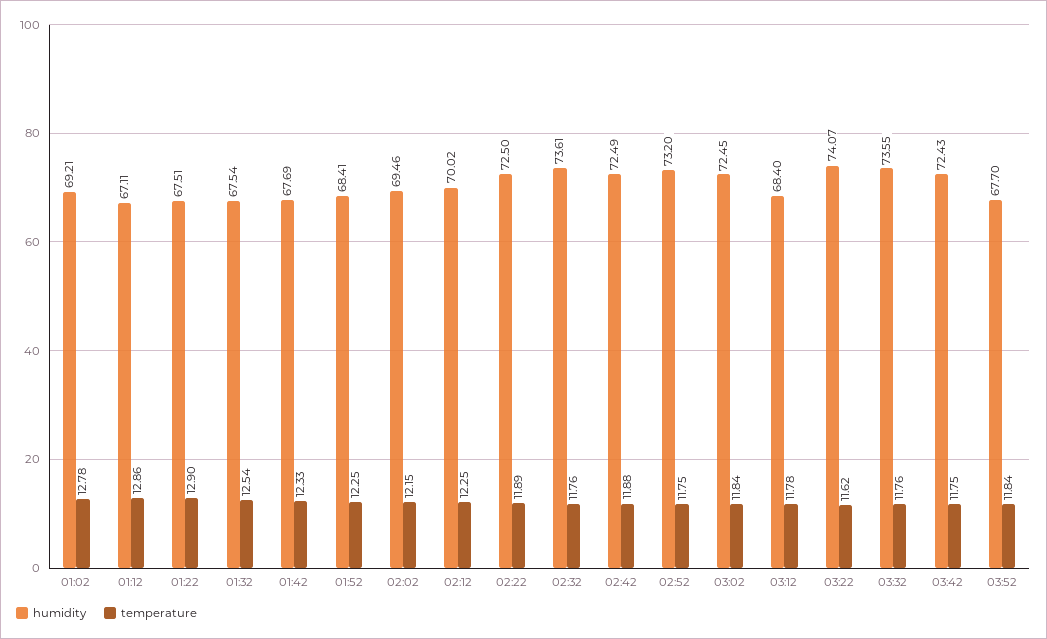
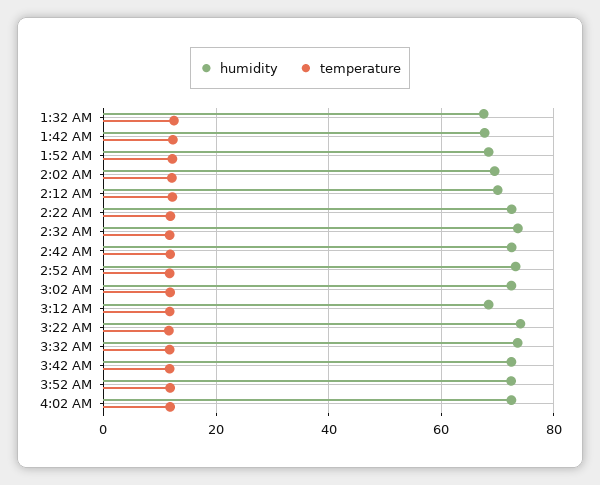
humidity, 01:02: 69.21 -> none
temperature, 01:02: 12.78 -> none
humidity, 01:12: 67.11 -> none
temperature, 01:12: 12.86 -> none
humidity, 01:22: 67.51 -> none
temperature, 01:22: 12.9 -> none
humidity, 03:52: 67.7 -> 72
humidity, 4:02 AM: none -> 72
temperature, 4:02 AM: none -> 12

